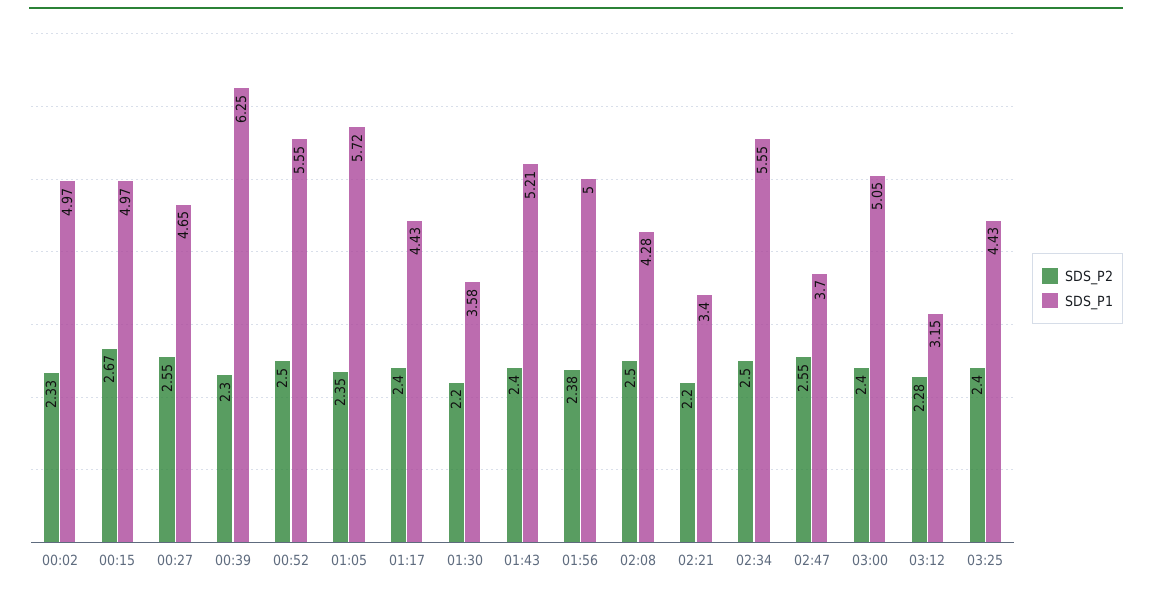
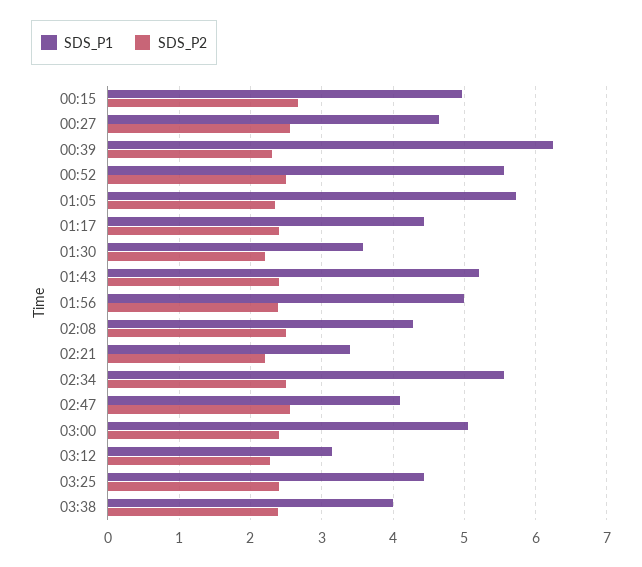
SDS_P2, 00:02: 2.33 -> none
SDS_P1, 00:02: 4.97 -> none
SDS_P1, 02:47: 3.7 -> 4.1
SDS_P1, 03:38: none -> 4
SDS_P2, 03:38: none -> 2.4

